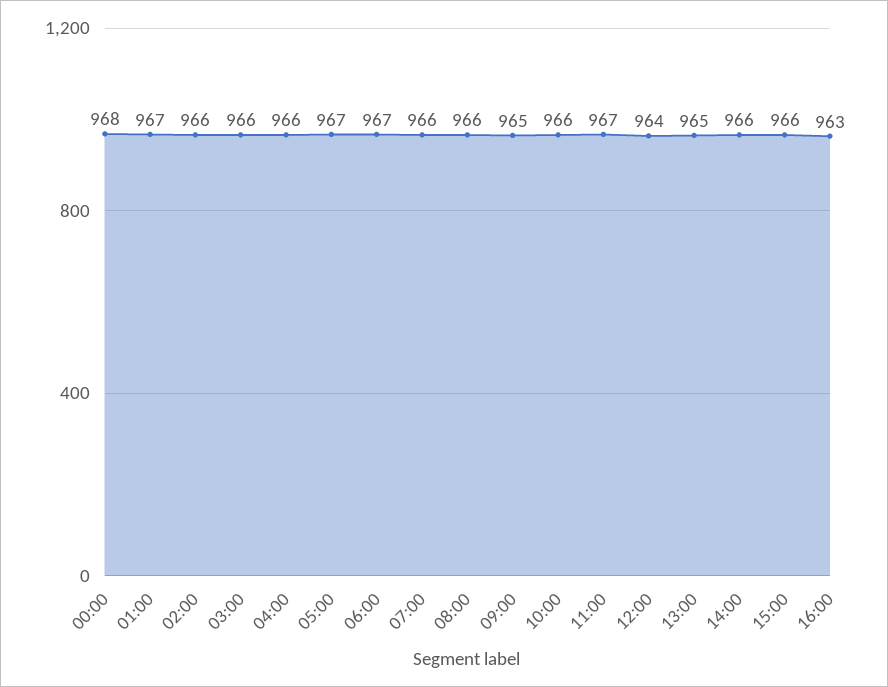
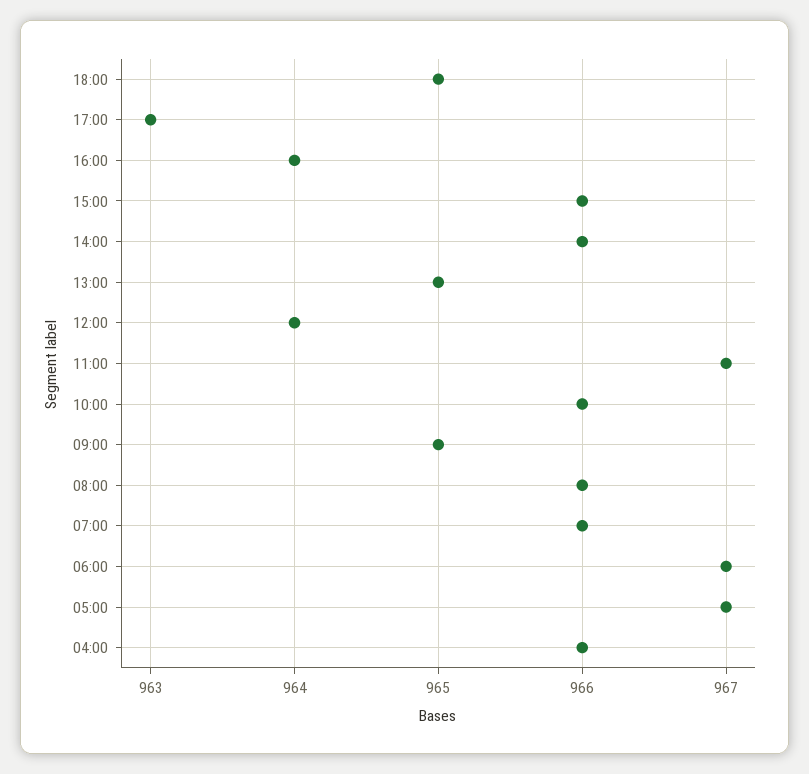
00:00: 968 -> none
01:00: 967 -> none
02:00: 966 -> none
03:00: 966 -> none
16:00: 963 -> 964
18:00: none -> 965
17:00: none -> 963

